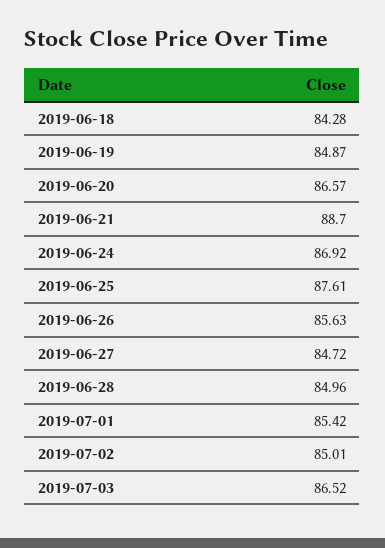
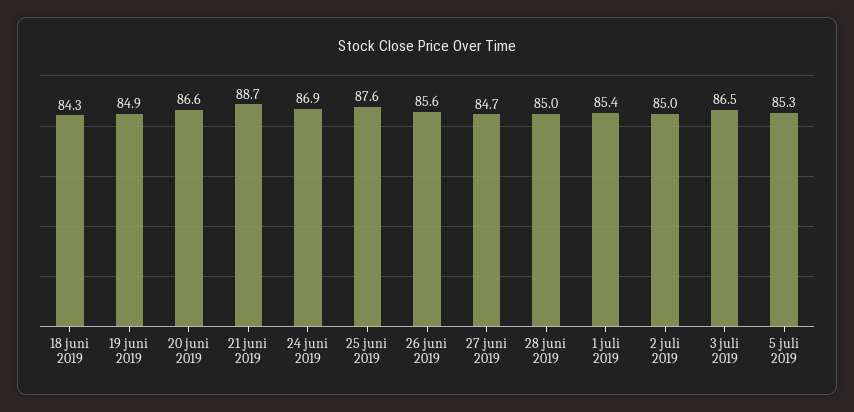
5 juli 2019: none -> 85.3

